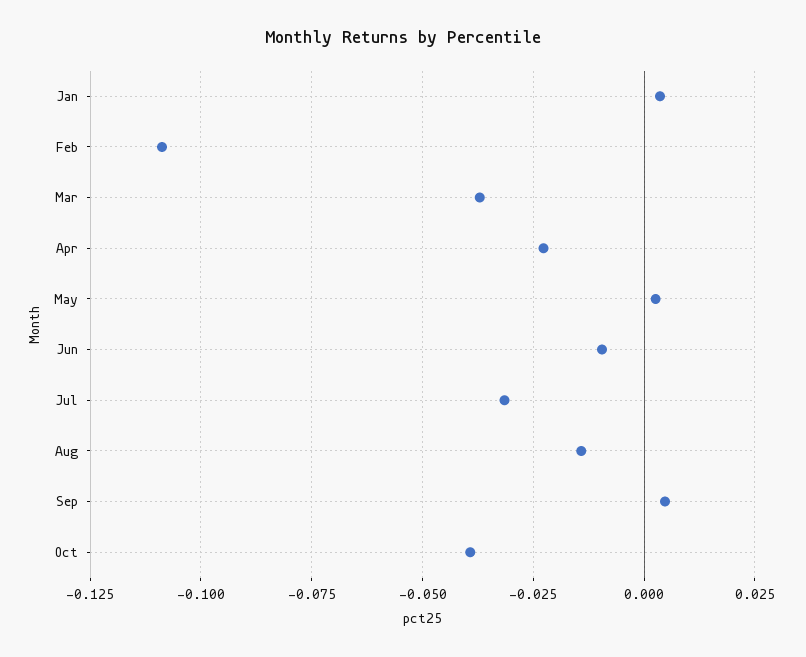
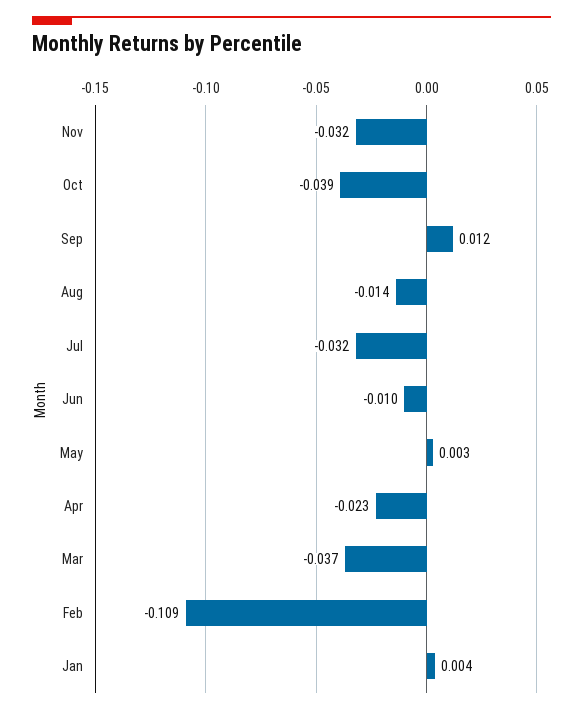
Sep: 0.005 -> 0.012
Nov: none -> -0.032

